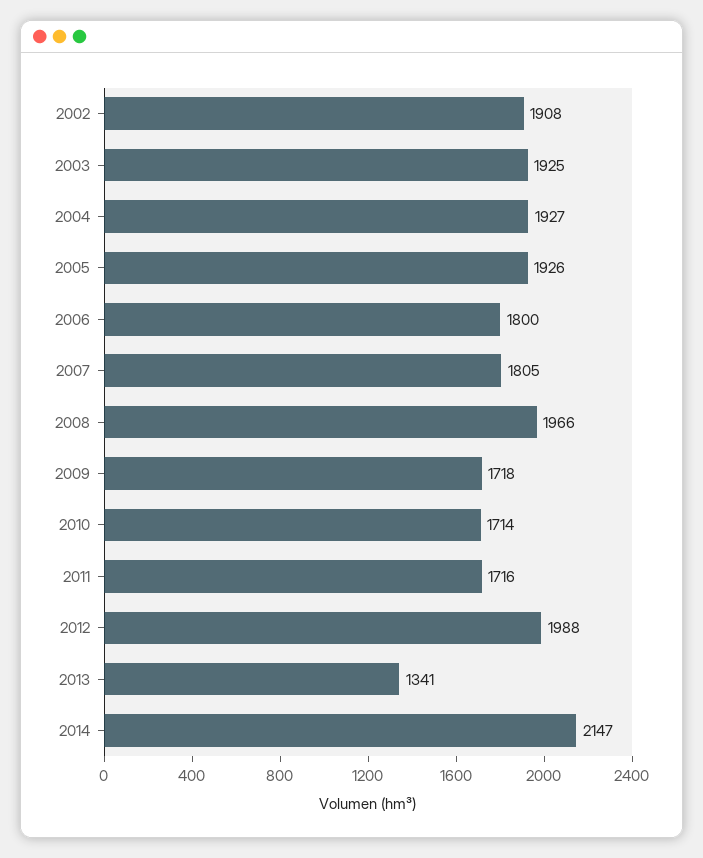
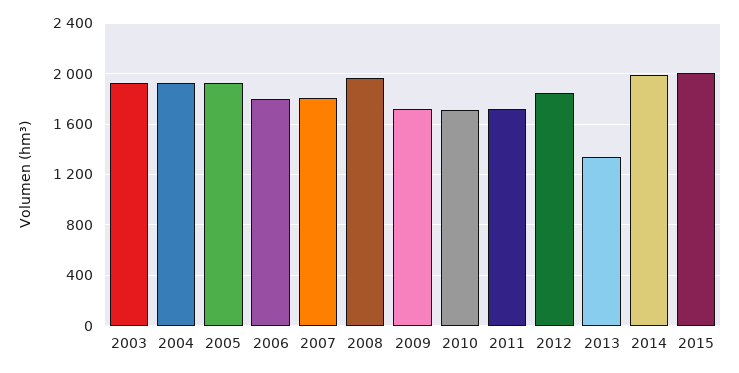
2002: 1908 -> none
2012: 1988 -> 1850
2014: 2147 -> 2000
2015: none -> 2000

